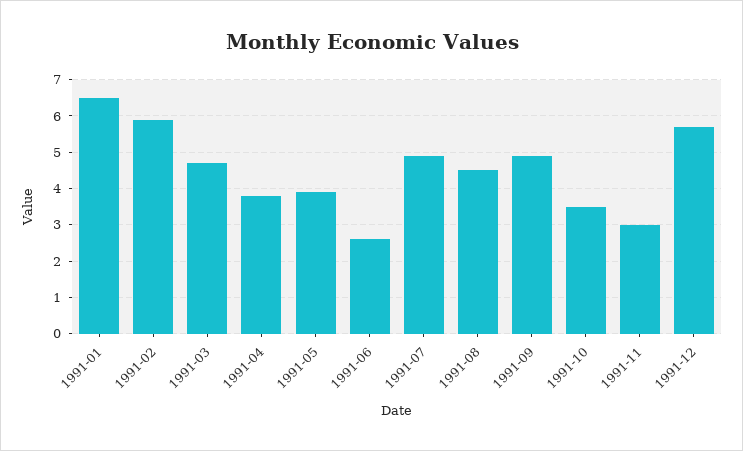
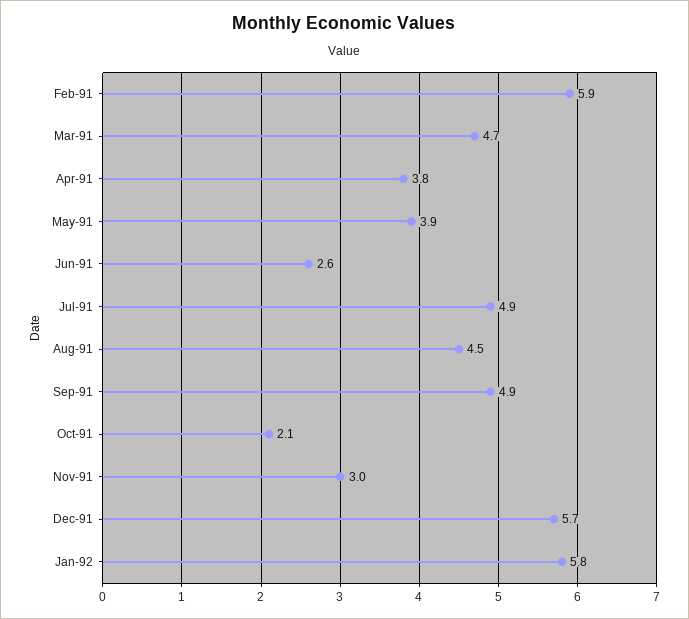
1991-01: 6.5 -> none
1991-10: 3.5 -> 2.1
Jan-92: none -> 5.8

